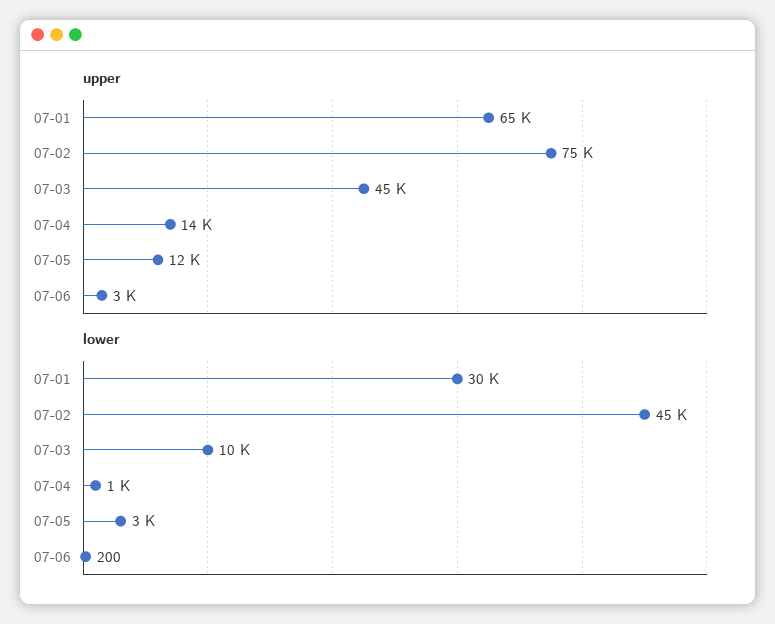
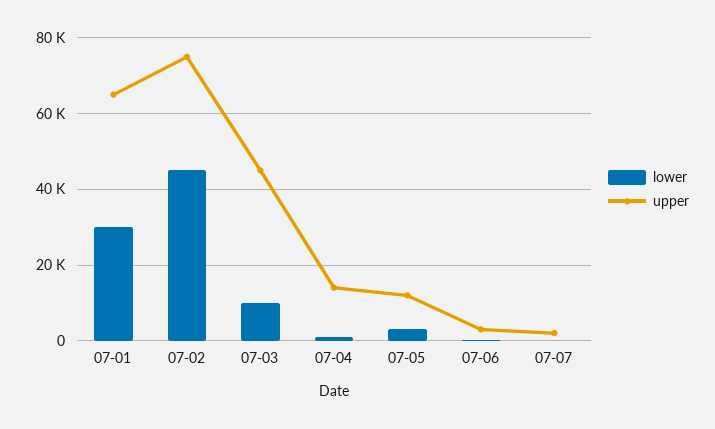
lower, 07-07: none -> 0
upper, 07-07: none -> 2000

